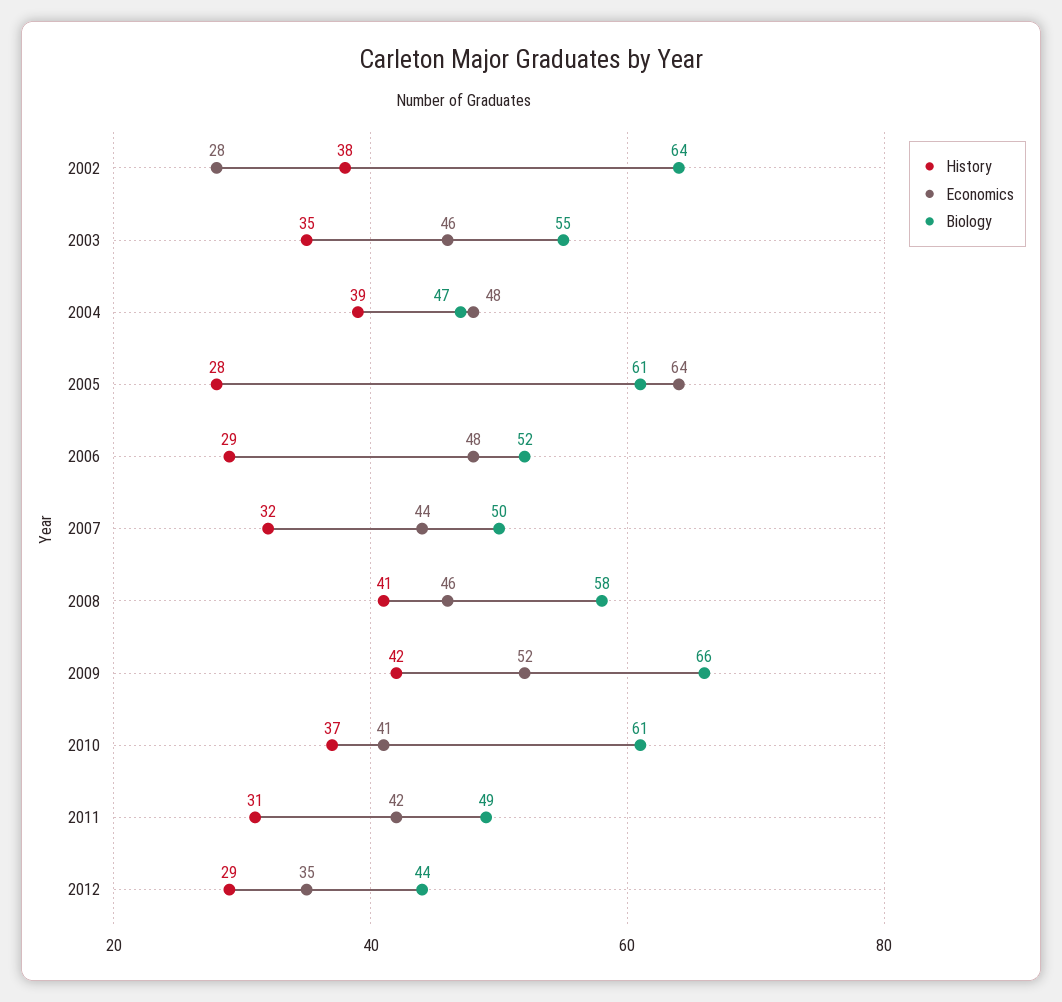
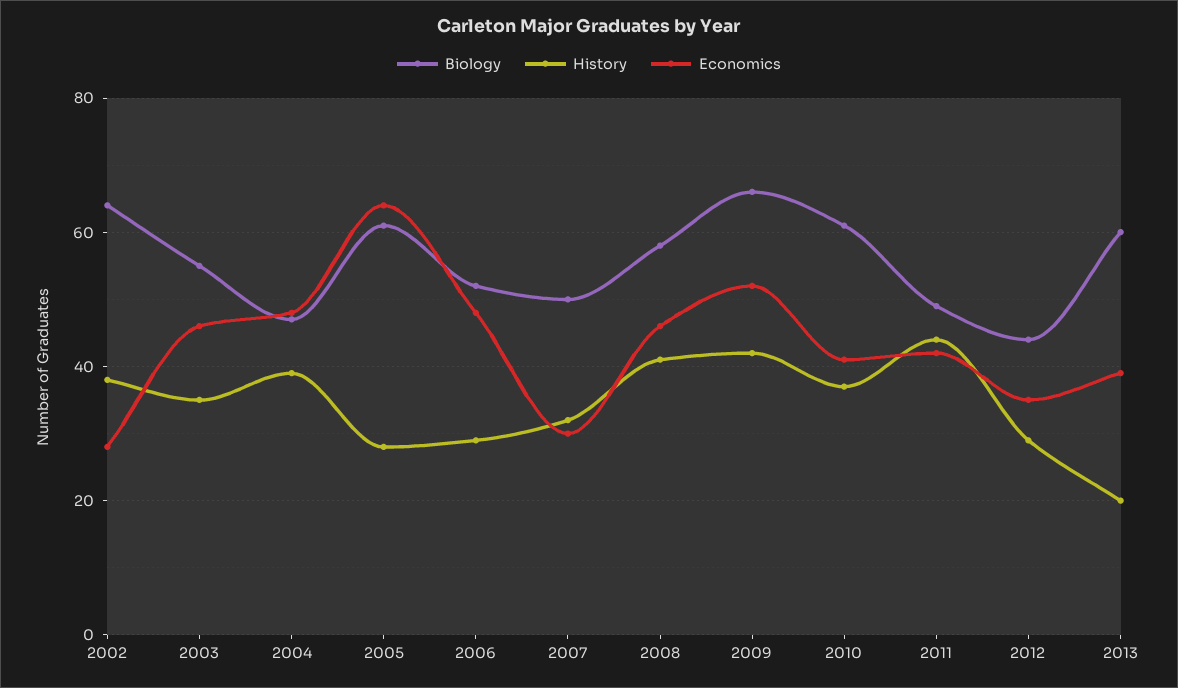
Economics, 2007: 44 -> 30
History, 2011: 31 -> 45
Biology, 2013: none -> 60
History, 2013: none -> 20
Economics, 2013: none -> 40

